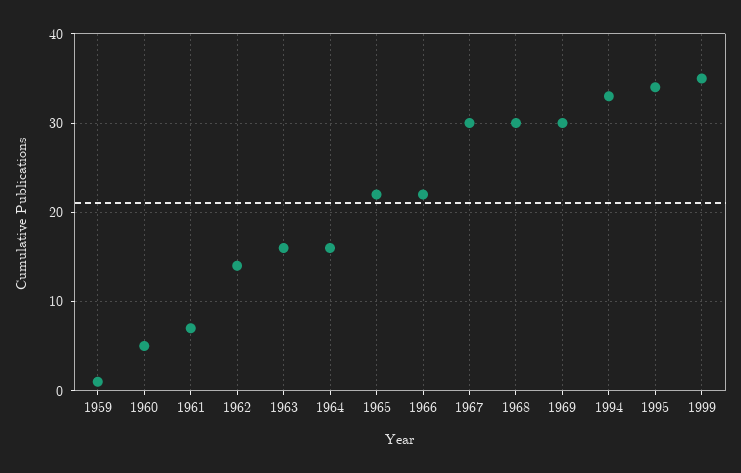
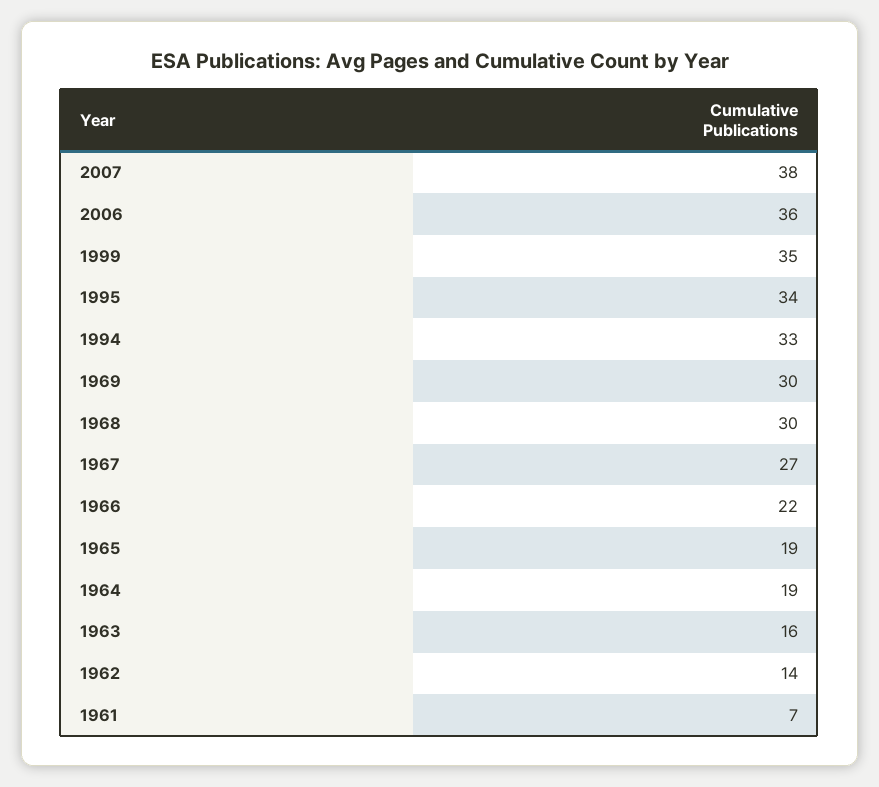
1959: 1 -> none
1960: 5 -> none
1964: 16 -> 19
1965: 22 -> 19
1967: 30 -> 27
2007: none -> 38
2006: none -> 36

